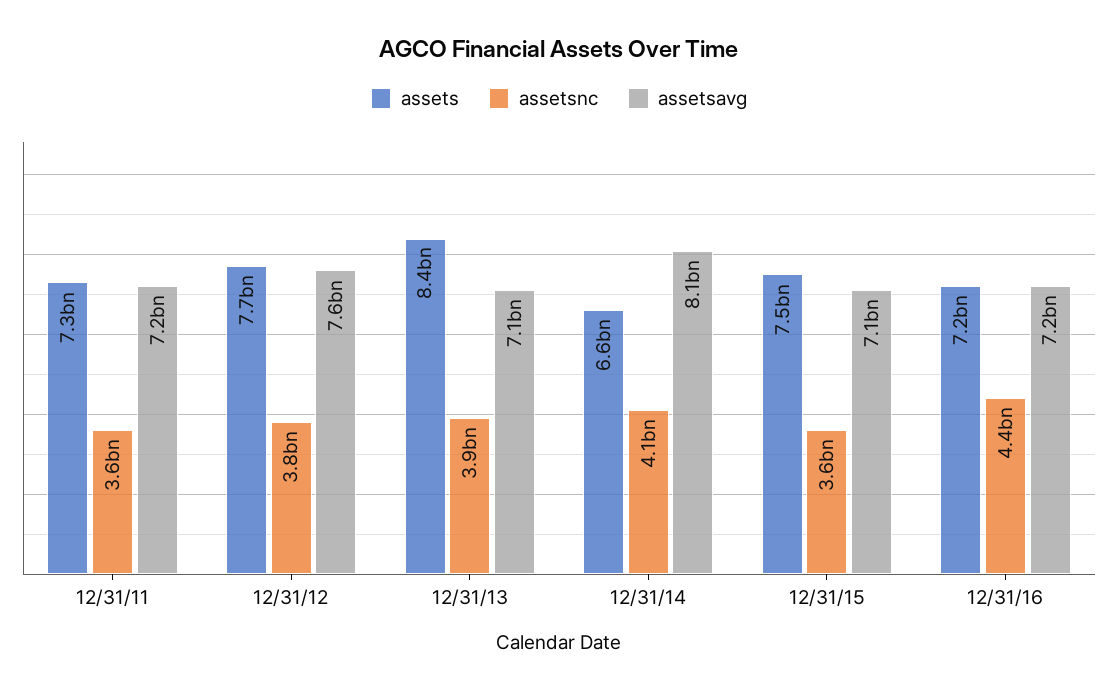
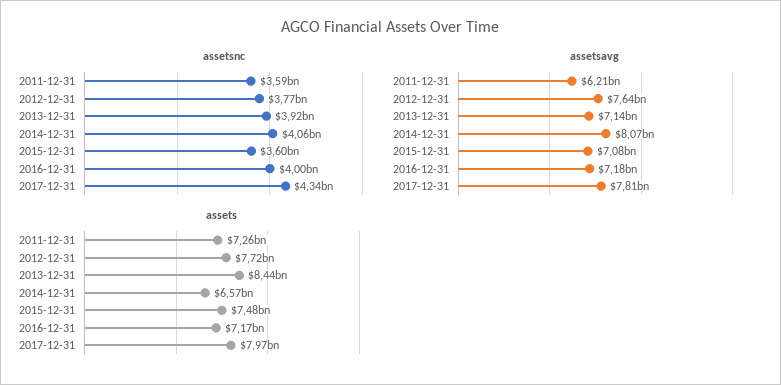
assetsavg, 12/31/11: 7200000000 -> 6210000000
assetsnc, 12/31/16: 4400000000 -> 4000000000
assetsnc, 2017-12-31: none -> 4340000000
assetsavg, 2017-12-31: none -> 7810000000
assets, 2017-12-31: none -> 7970000000

